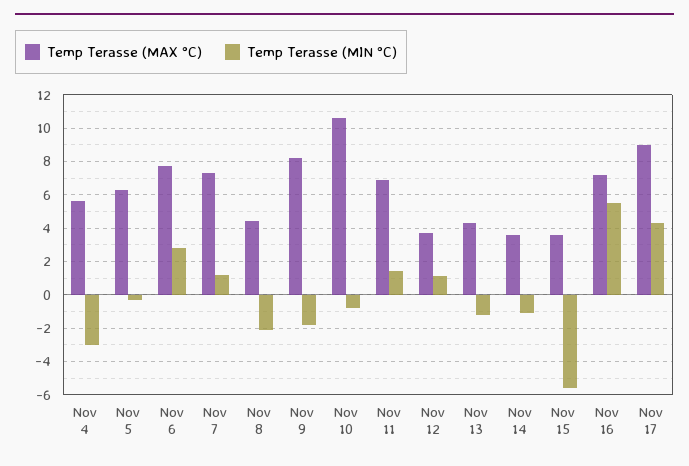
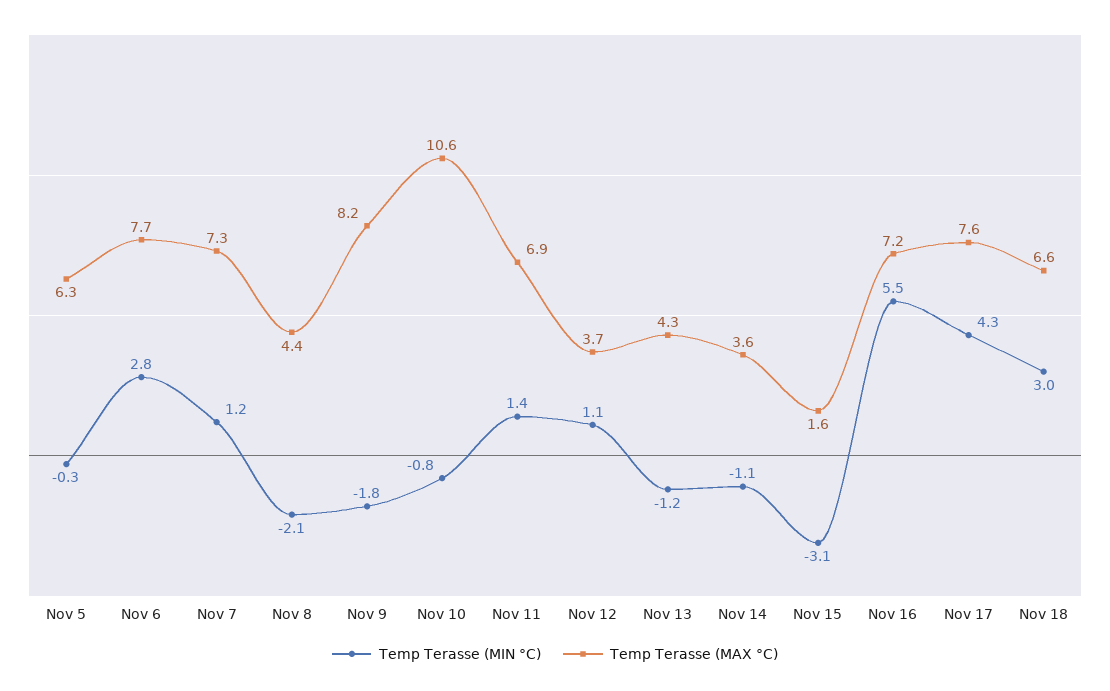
Temp Terasse (MAX °C), Nov 4: 5.5 -> none
Temp Terasse (MIN °C), Nov 4: -3 -> none
Temp Terasse (MAX °C), Nov 15: 3.5 -> 1.6
Temp Terasse (MIN °C), Nov 15: -5.5 -> -3.1
Temp Terasse (MAX °C), Nov 17: 9 -> 7.6
Temp Terasse (MIN °C), Nov 18: none -> 3
Temp Terasse (MAX °C), Nov 18: none -> 6.6

